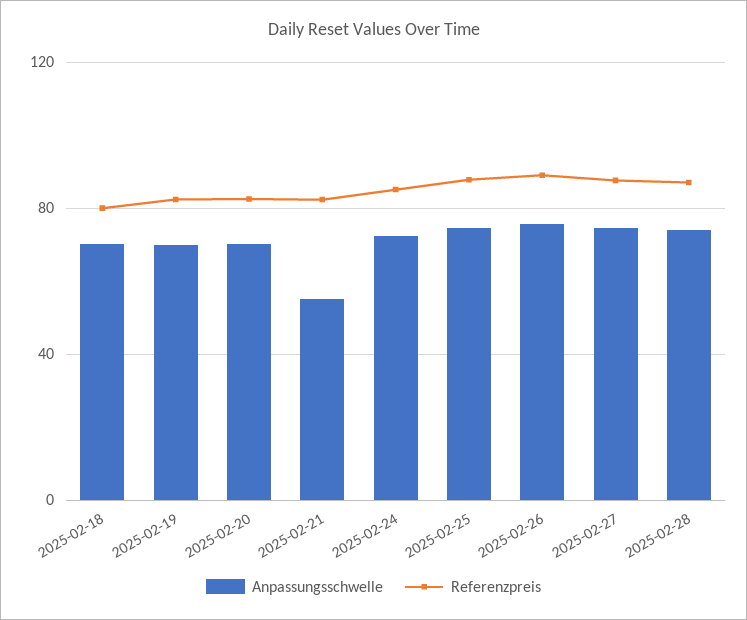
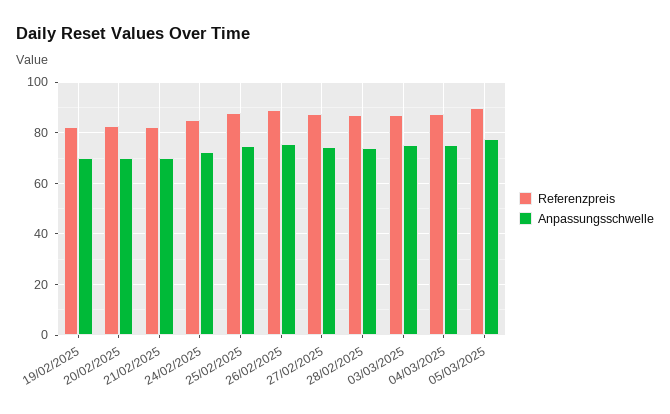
Anpassungsschwelle, 2025-02-18: 70 -> none
Referenzpreis, 2025-02-18: 80 -> none
Anpassungsschwelle, 2025-02-21: 55 -> 70
Referenzpreis, 03/03/2025: none -> 87.5
Anpassungsschwelle, 03/03/2025: none -> 75
Referenzpreis, 04/03/2025: none -> 87.5
Anpassungsschwelle, 04/03/2025: none -> 75
Referenzpreis, 05/03/2025: none -> 90
Anpassungsschwelle, 05/03/2025: none -> 77.5

